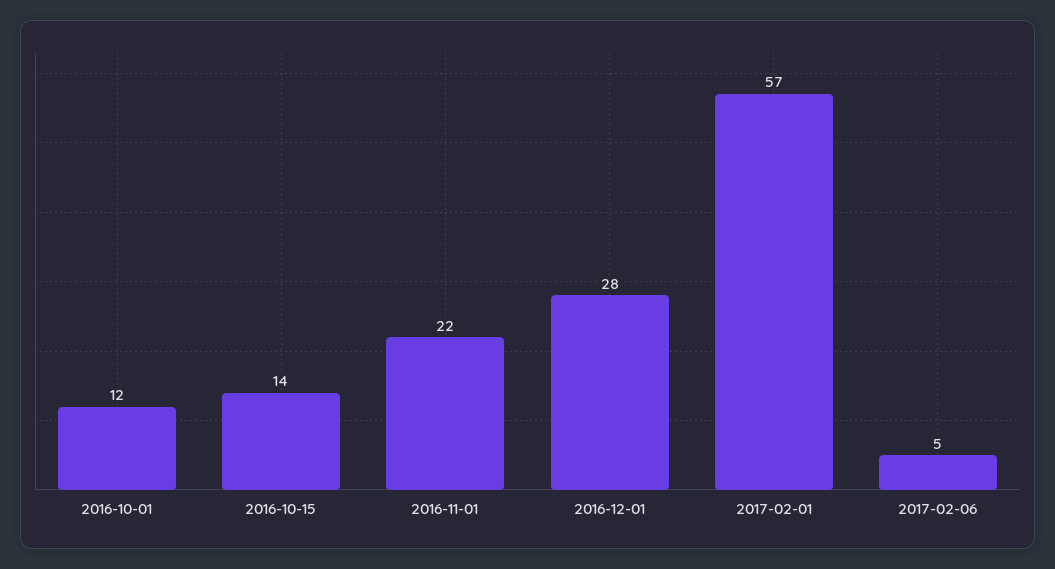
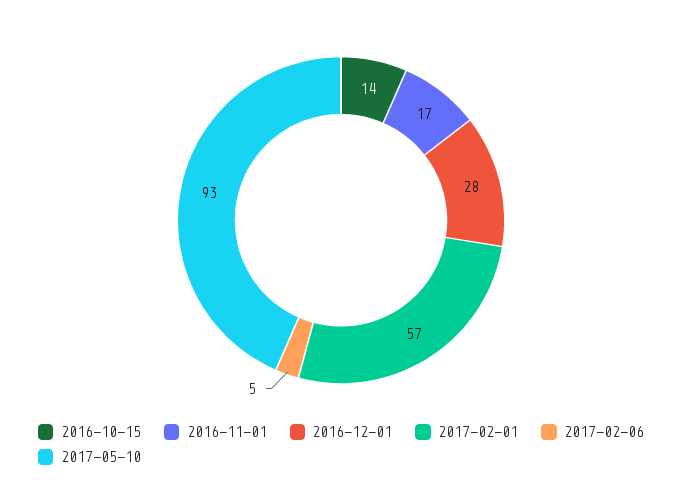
2016-10-01: 12 -> none
2016-11-01: 22 -> 17
2017-05-10: none -> 93

